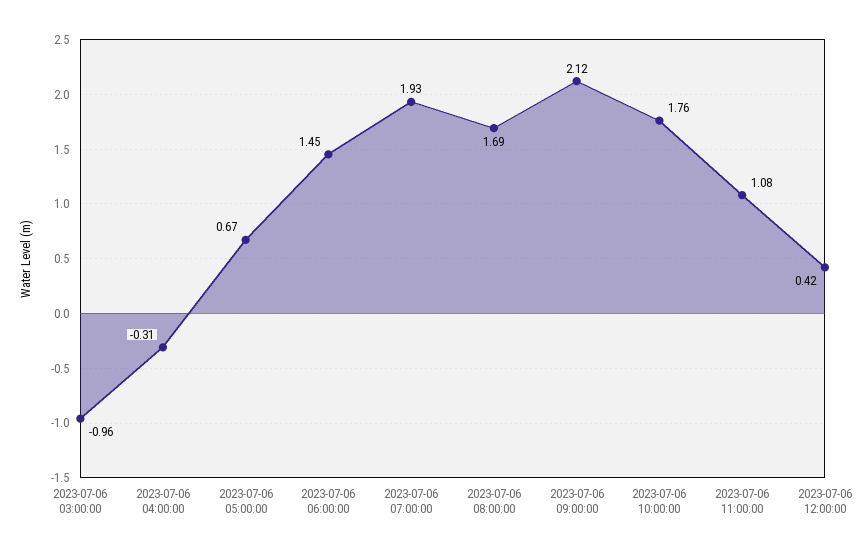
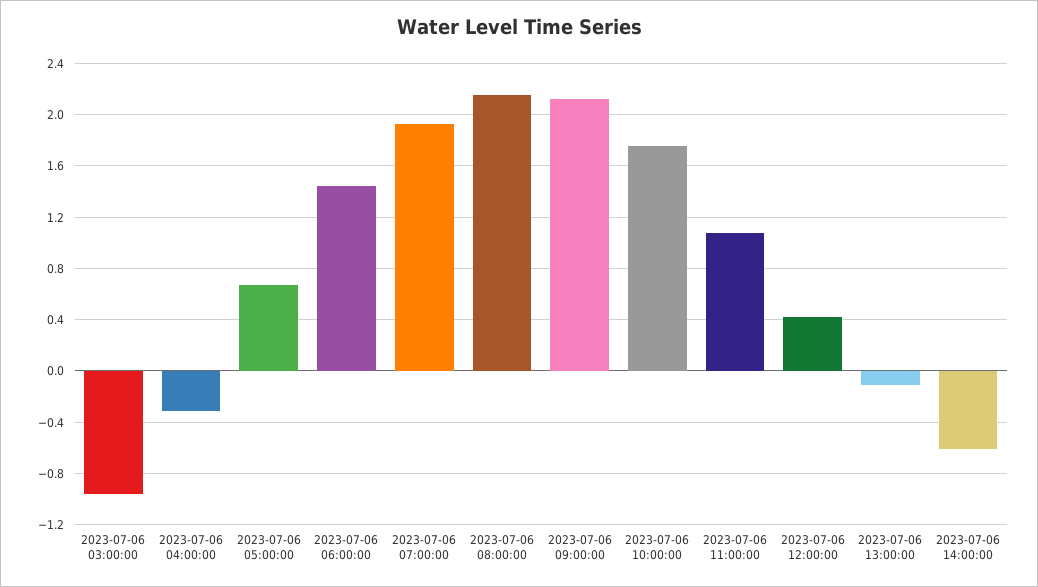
2023-07-06 08:00:00: 1.69 -> 2.15
2023-07-06 13:00:00: none -> -0.1
2023-07-06 14:00:00: none -> -0.6

